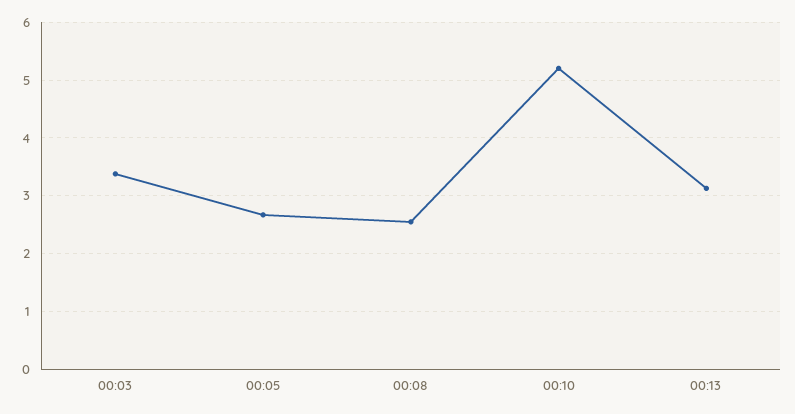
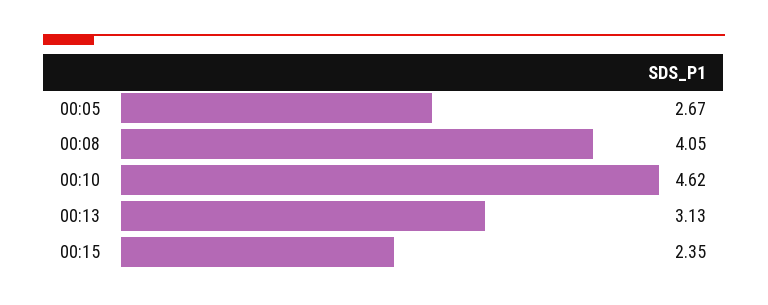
00:03: 3.4 -> none
00:08: 2.6 -> 4.05
00:10: 5.2 -> 4.62
00:15: none -> 2.35

